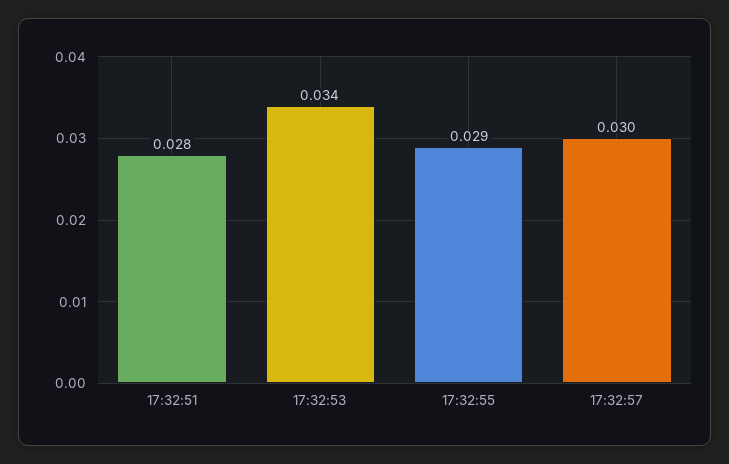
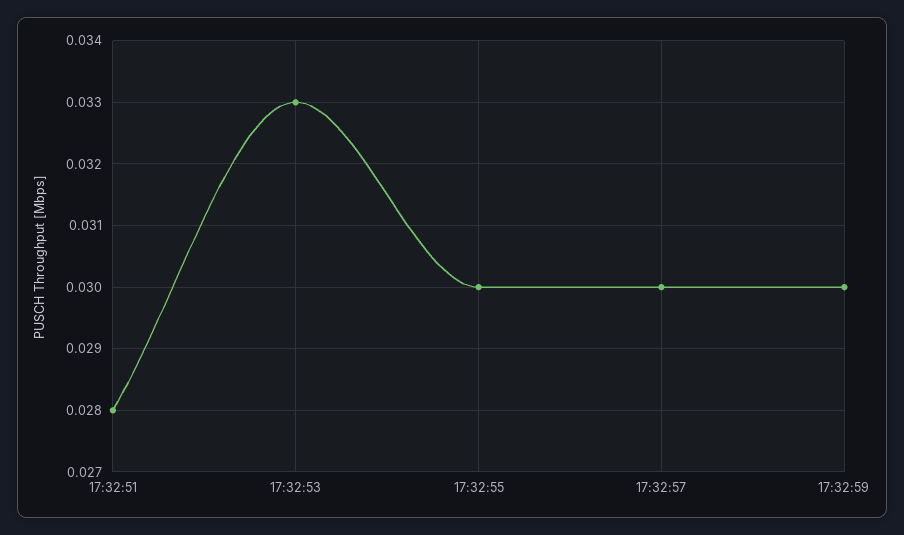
17:32:53: 0.034 -> 0.033
17:32:55: 0.029 -> 0.03
17:32:59: none -> 0.03

